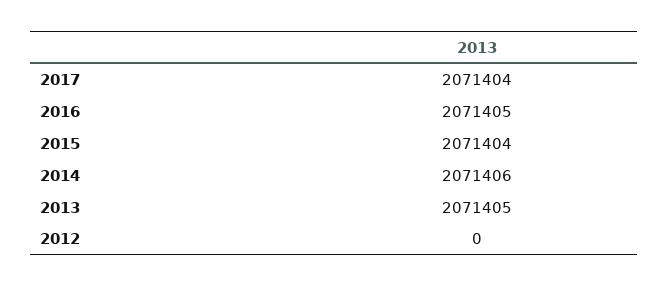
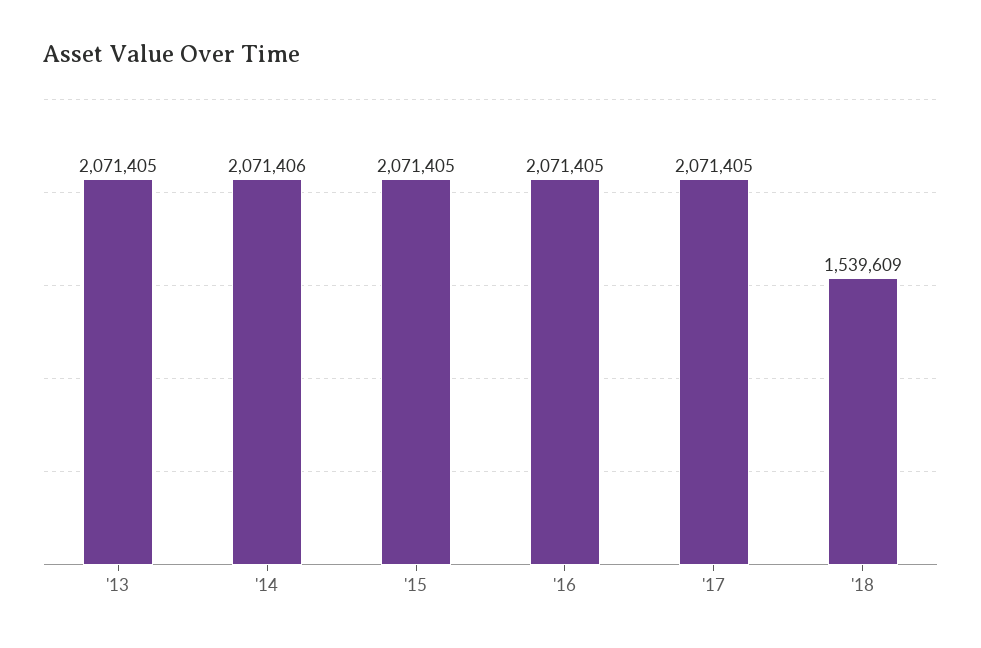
2017: 2071404 -> 2071405
2015: 2071404 -> 2071405
2012: 0 -> none
'18: none -> 1539609

